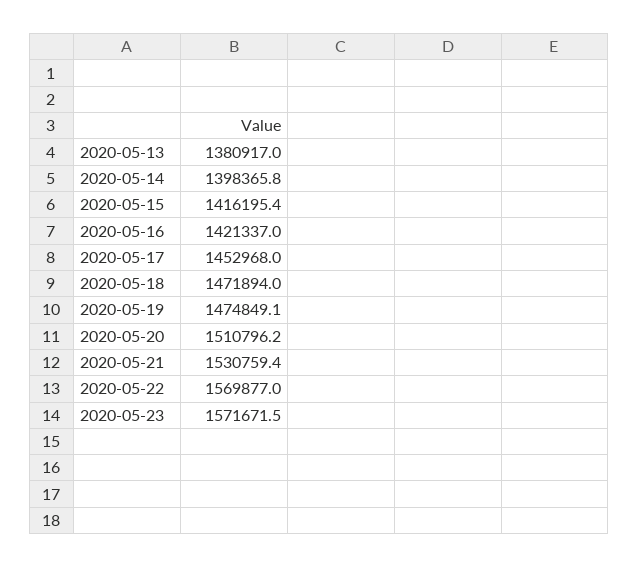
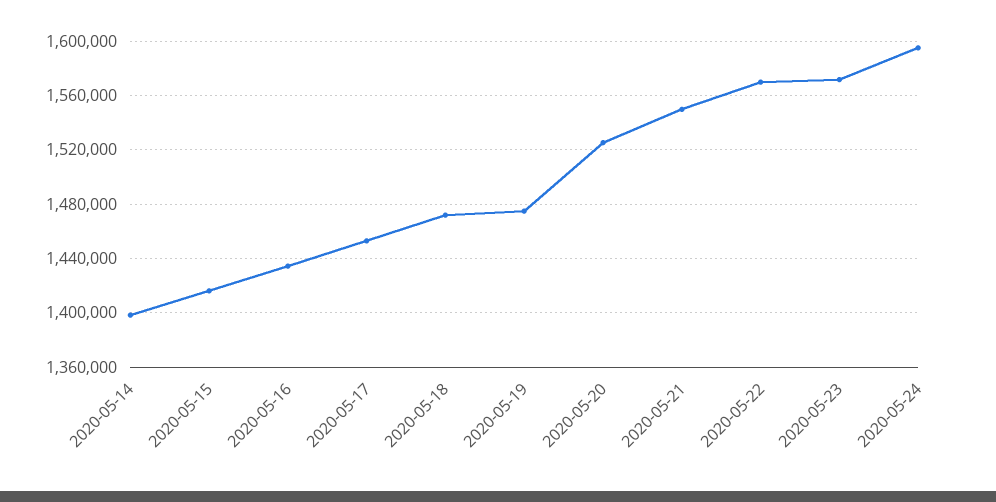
2020-05-13: 1380917 -> none
2020-05-16: 1421337 -> 1435000
2020-05-20: 1510796.2 -> 1525000
2020-05-21: 1530759.4 -> 1550000
2020-05-24: none -> 1595000

